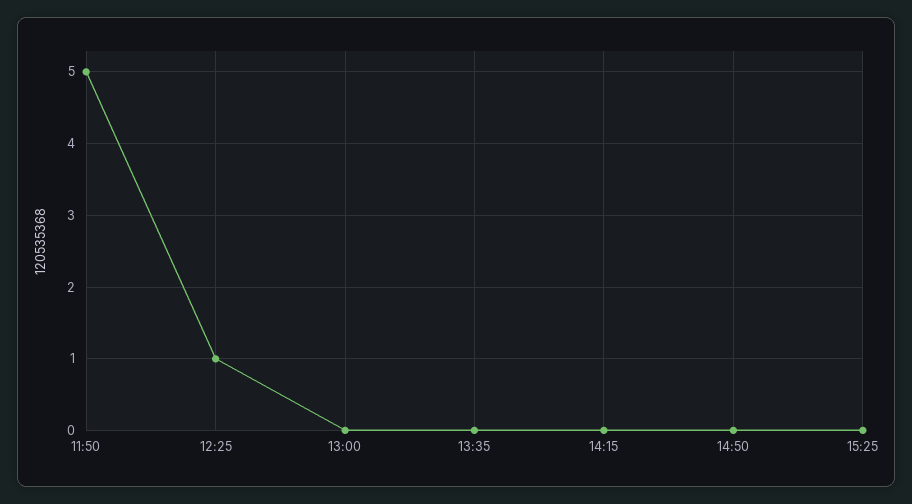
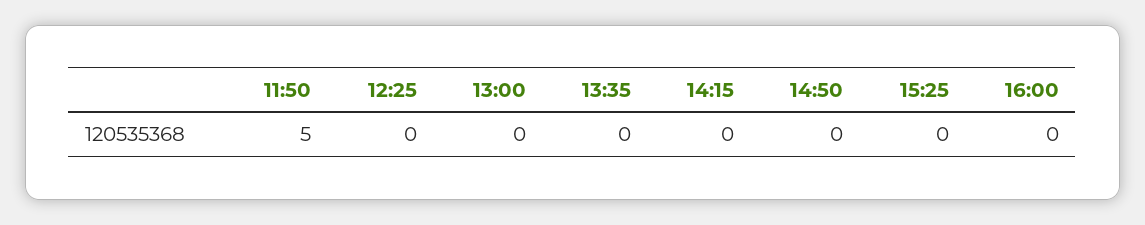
12:25: 1 -> 0
16:00: none -> 0

